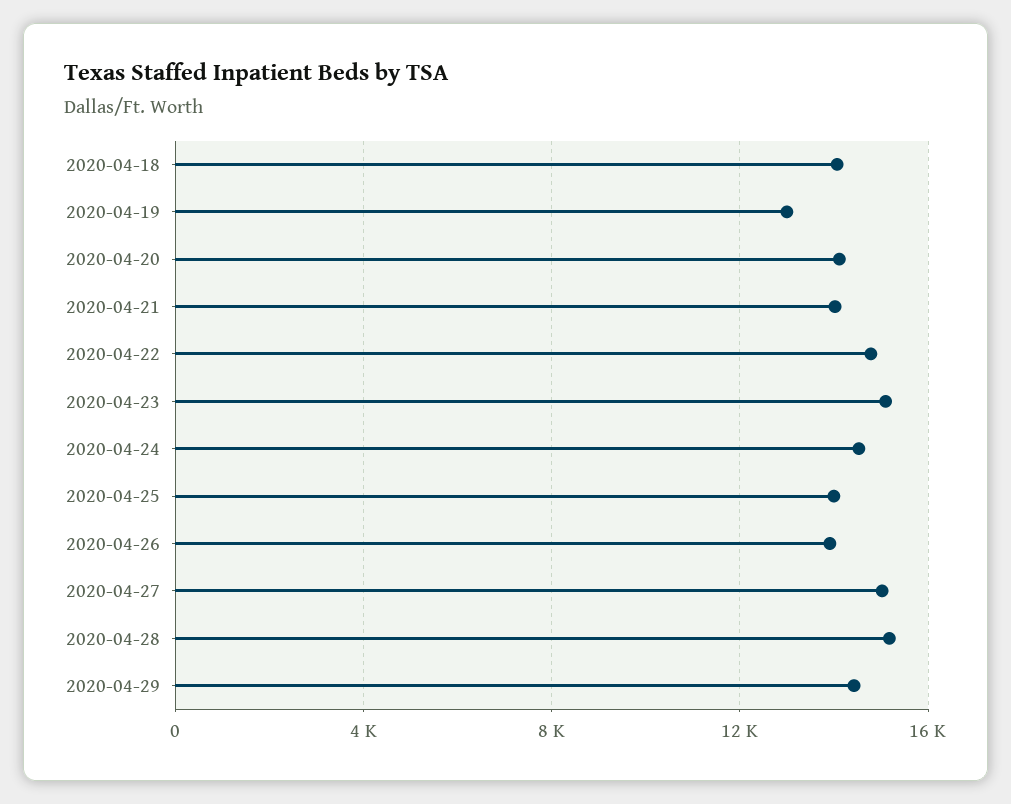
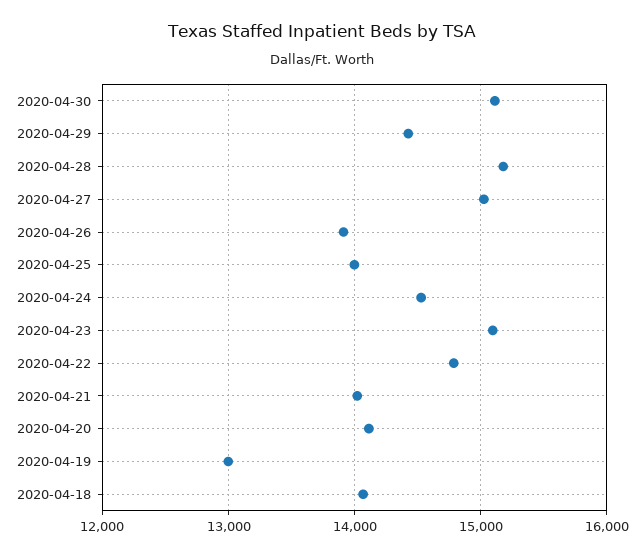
2020-04-30: none -> 15100

